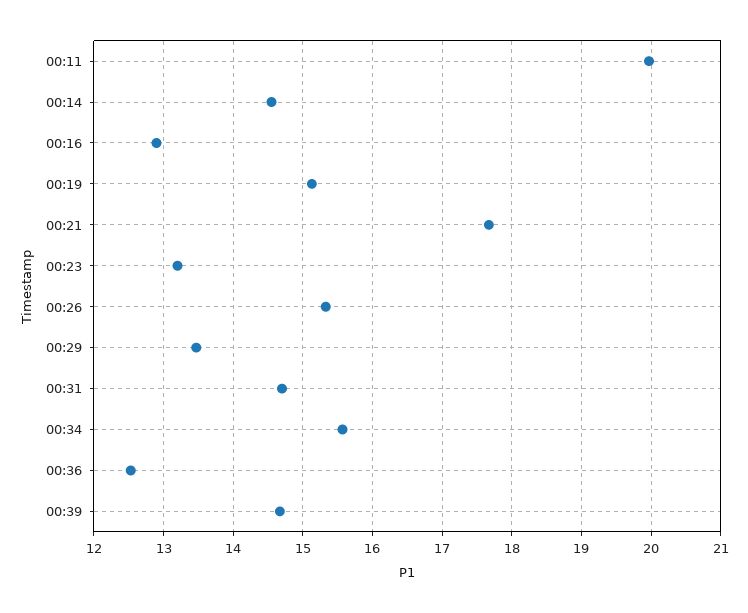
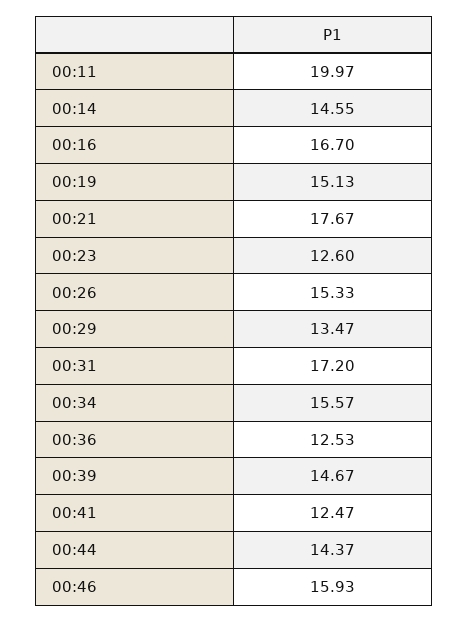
00:16: 12.9 -> 16.7
00:23: 13.2 -> 12.6
00:31: 14.7 -> 17.2
00:41: none -> 12.47
00:44: none -> 14.37
00:46: none -> 15.93

